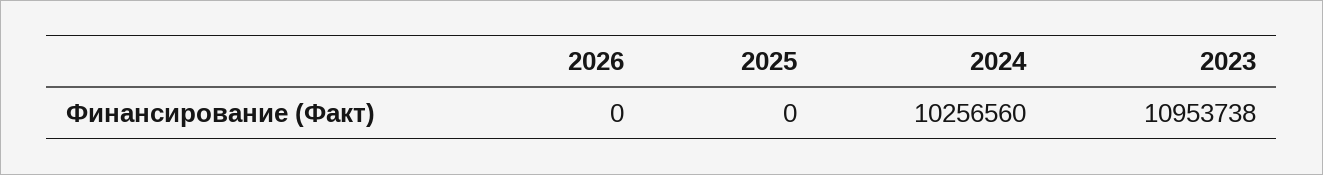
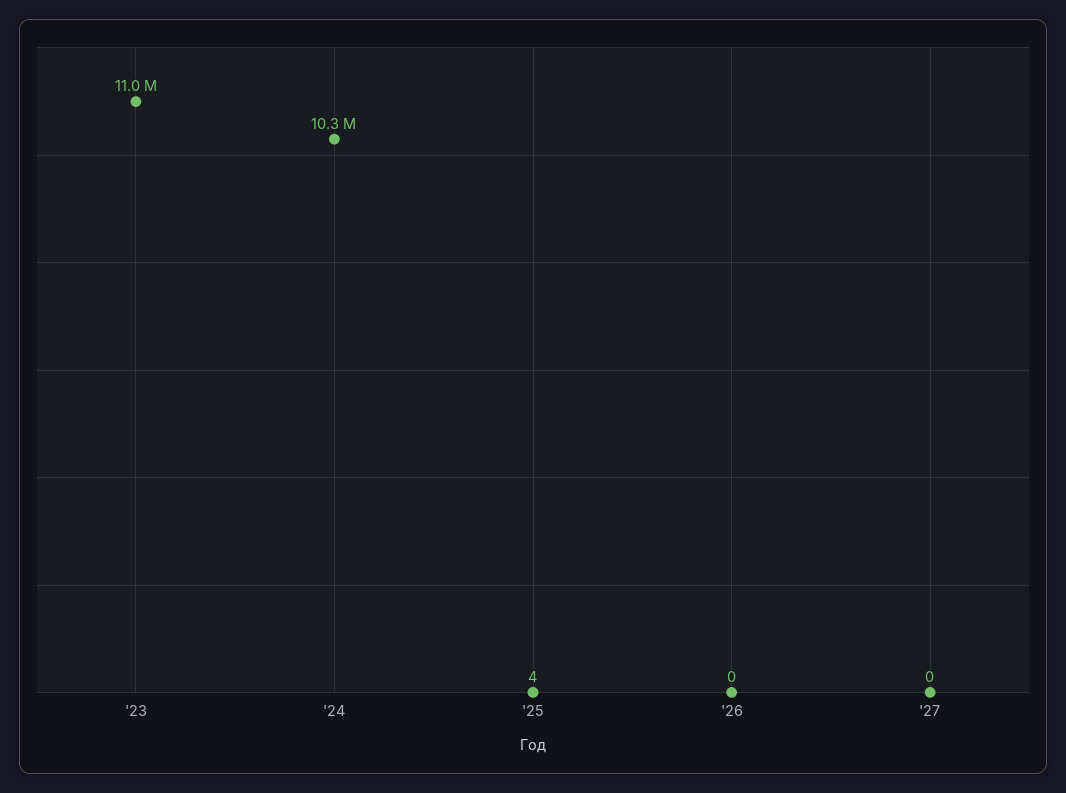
2025: 0 -> 4
'27: none -> 0

